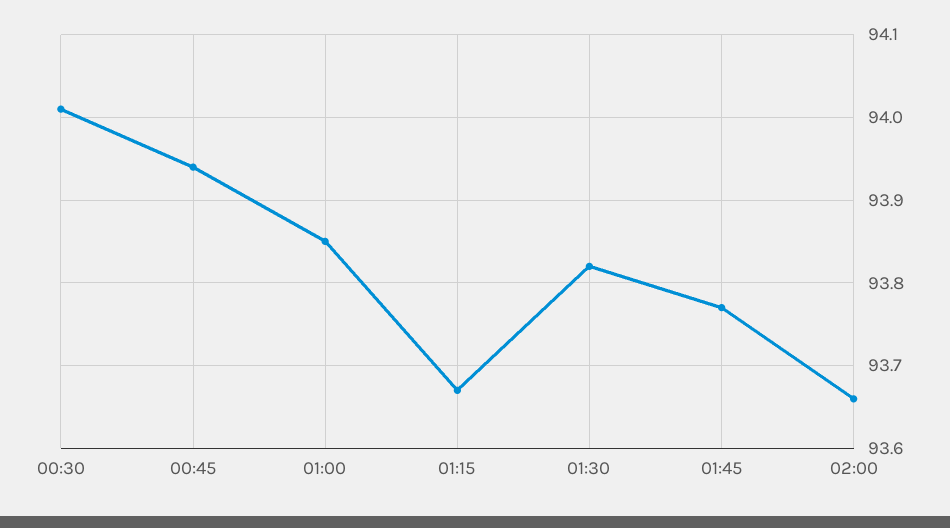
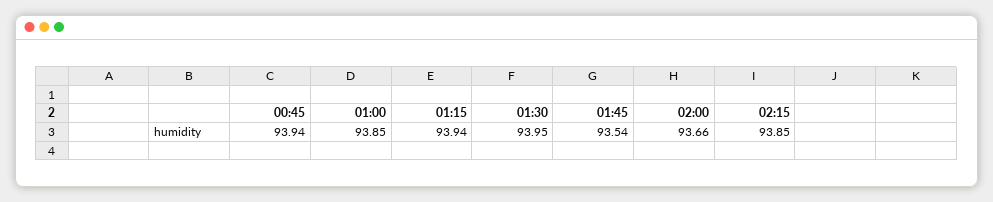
00:30: 94.01 -> none
01:15: 93.67 -> 93.94
01:30: 93.82 -> 93.95
01:45: 93.77 -> 93.54
02:15: none -> 93.85

